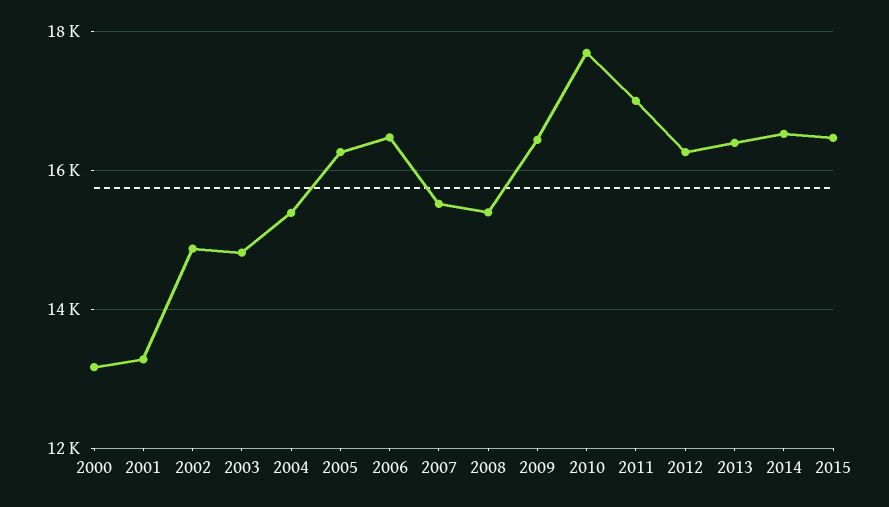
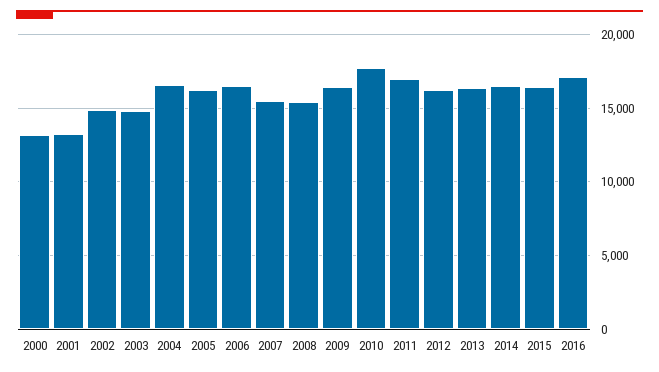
2004: 15400 -> 16500
2016: none -> 17000

